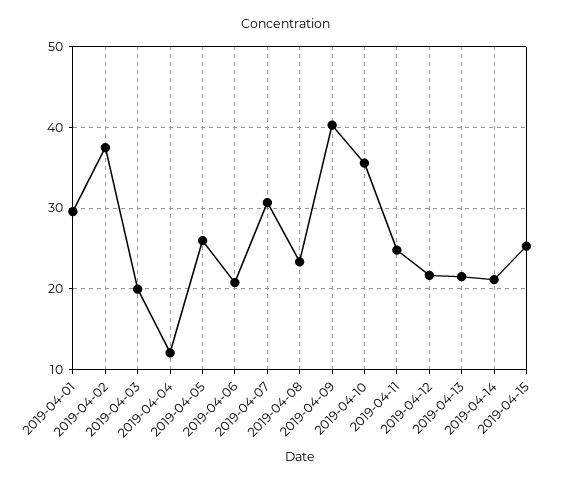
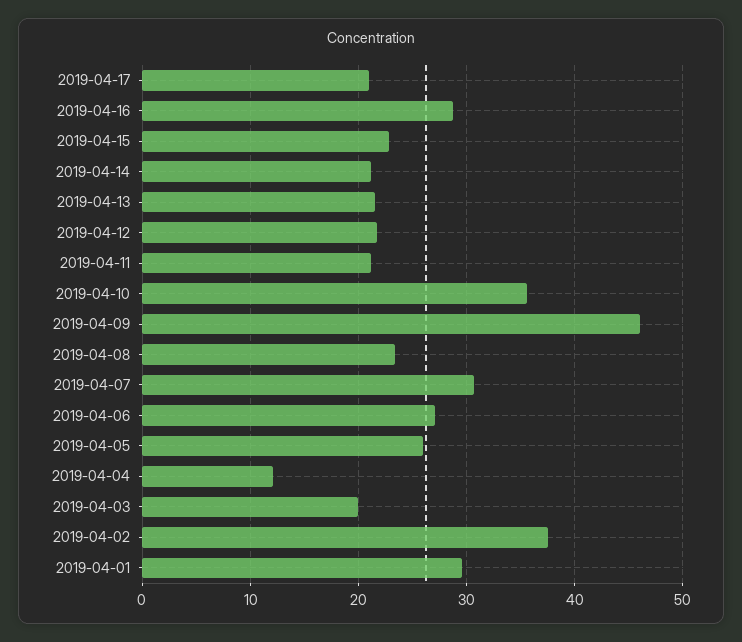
2019-04-06: 21 -> 27
2019-04-09: 40 -> 46
2019-04-11: 25 -> 21
2019-04-15: 25 -> 23
2019-04-17: none -> 21
2019-04-16: none -> 29

